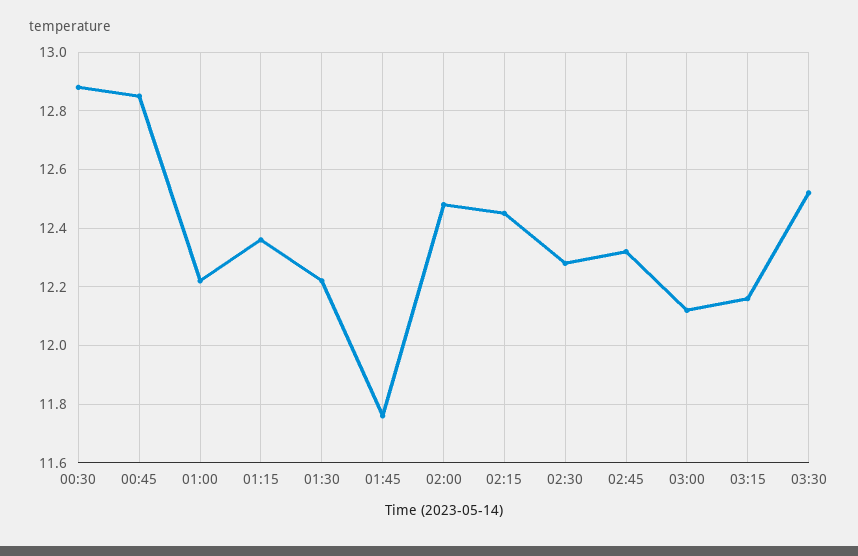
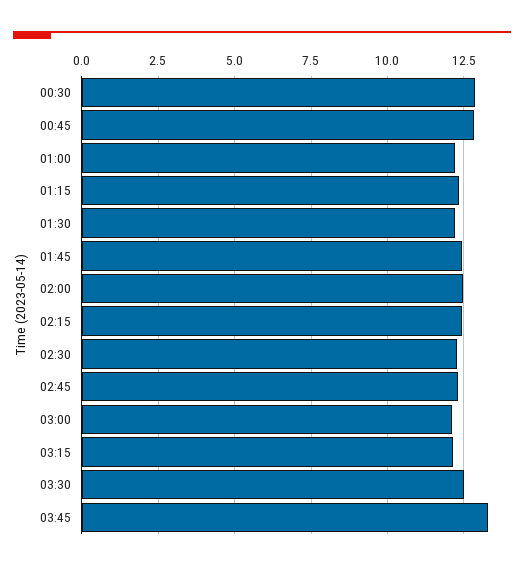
01:45: 11.75 -> 12.5
03:45: none -> 13.25

